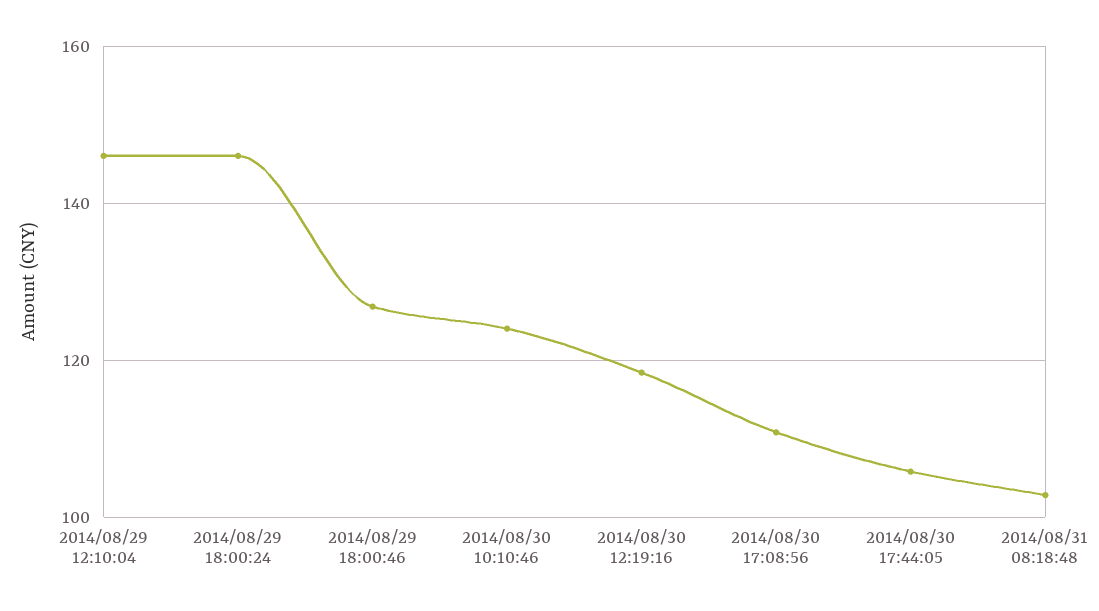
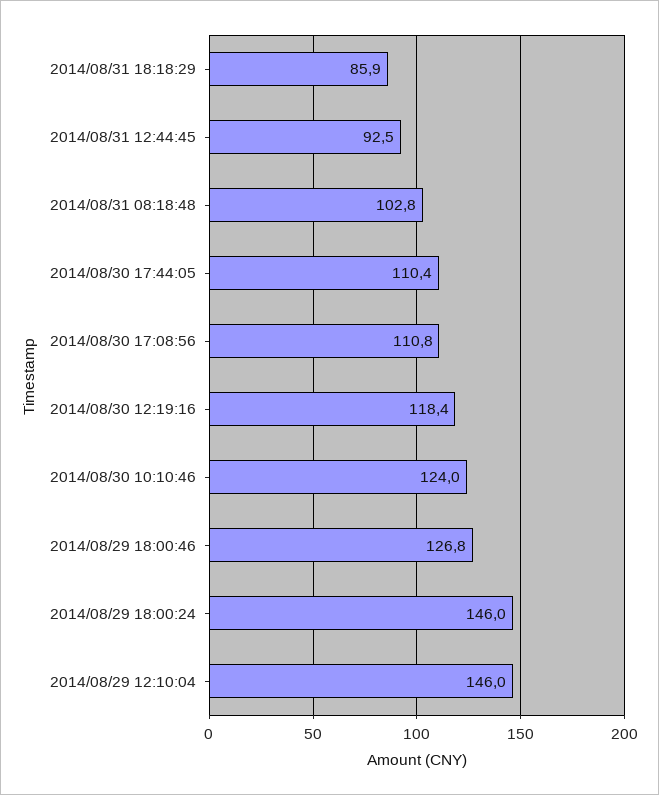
2014/08/30 17:44:05: 106 -> 110.4
2014/08/31 18:18:29: none -> 85.9
2014/08/31 12:44:45: none -> 92.5

